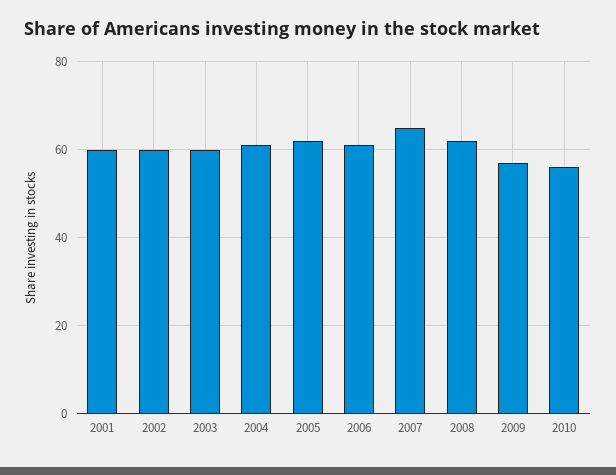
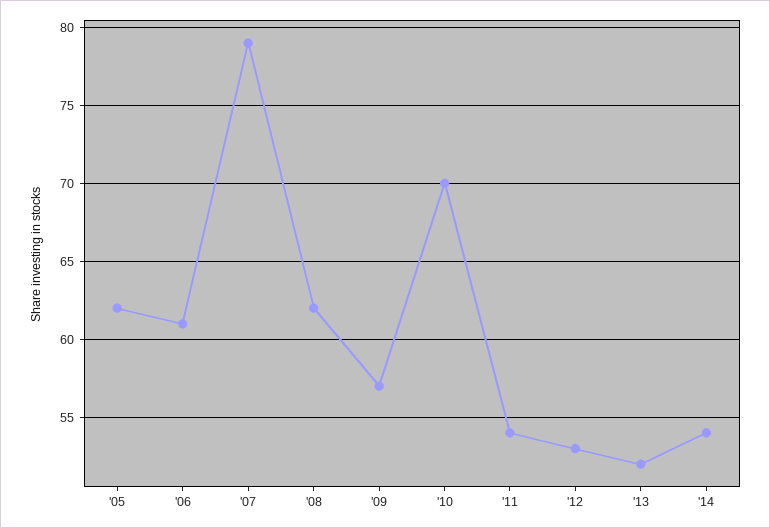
2001: 60 -> none
2002: 60 -> none
2003: 60 -> none
2004: 60 -> none
2007: 65 -> 79
2010: 55 -> 70
'11: none -> 54
'12: none -> 53
'13: none -> 52
'14: none -> 54

